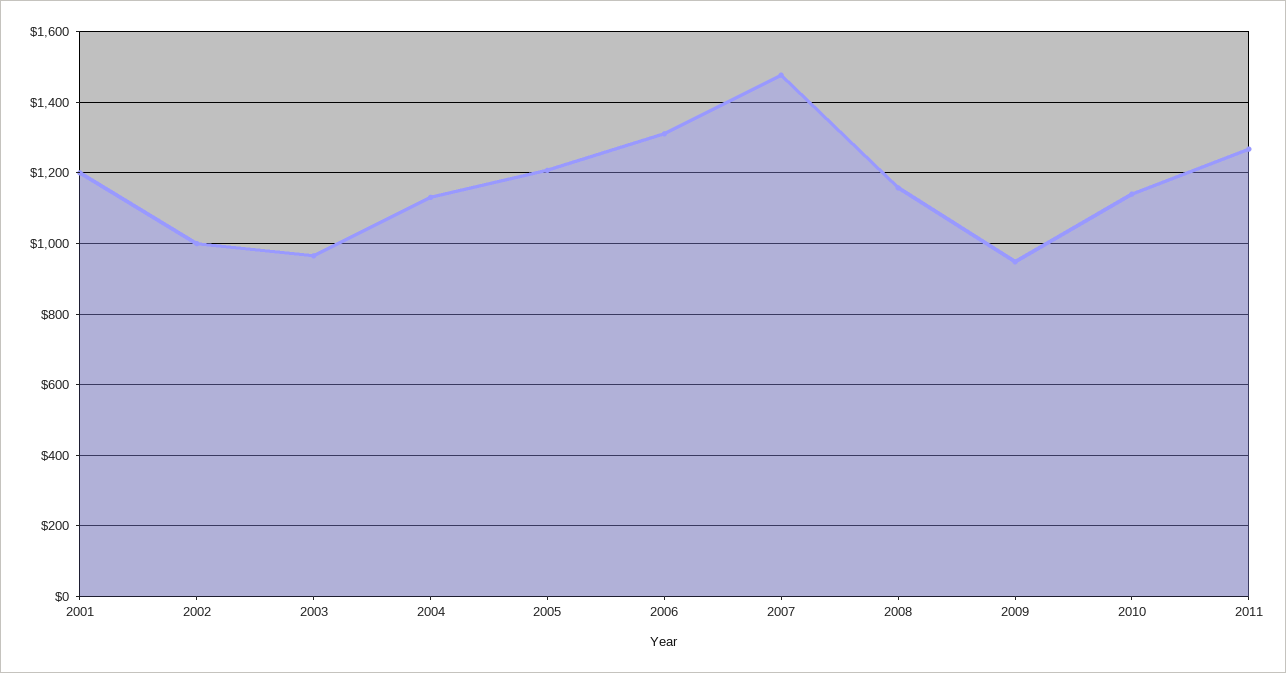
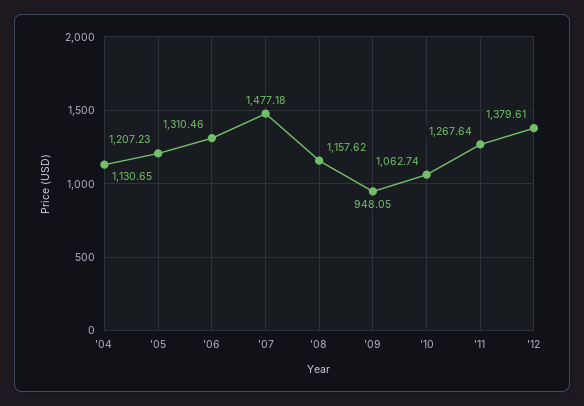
2001: 1200 -> none
2002: 1000 -> none
2003: 960 -> none
2010: 1140 -> 1062.74
'12: none -> 1379.61

